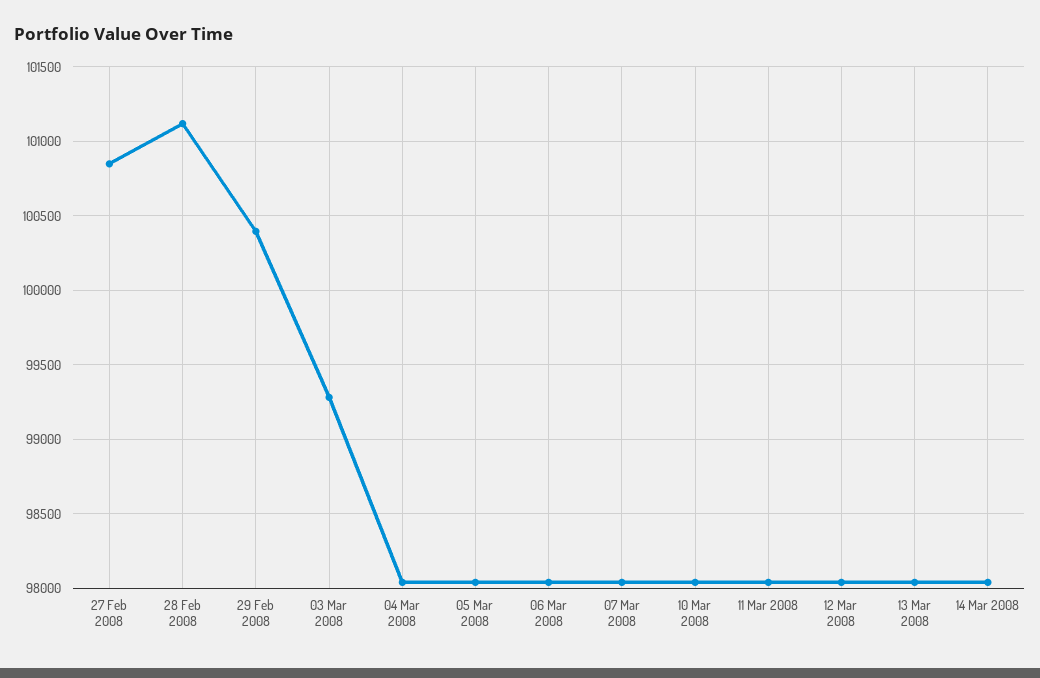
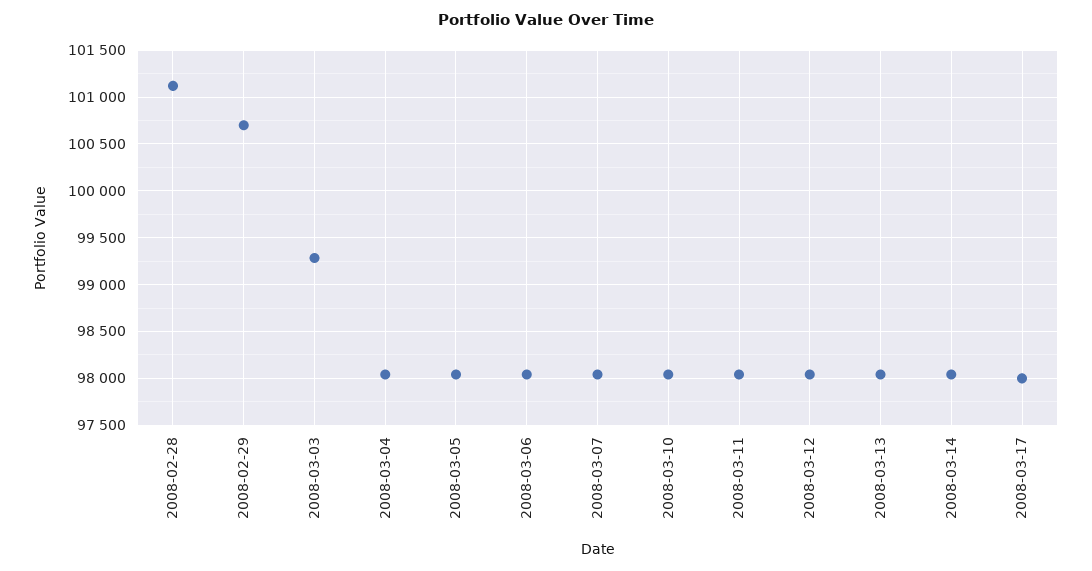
27 Feb 2008: 100850 -> none
29 Feb 2008: 100400 -> 100700
2008-03-17: none -> 98000

